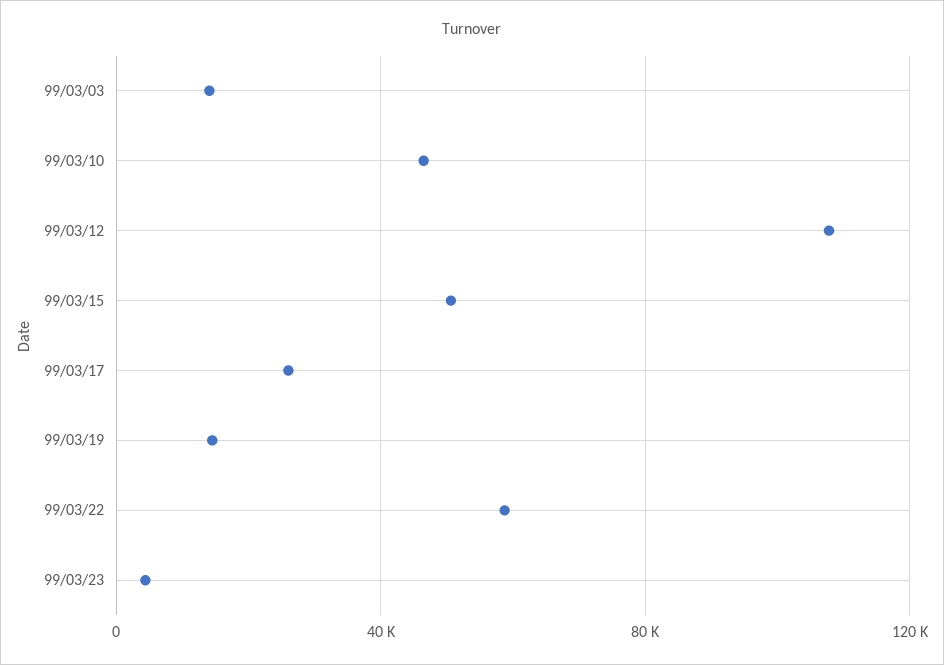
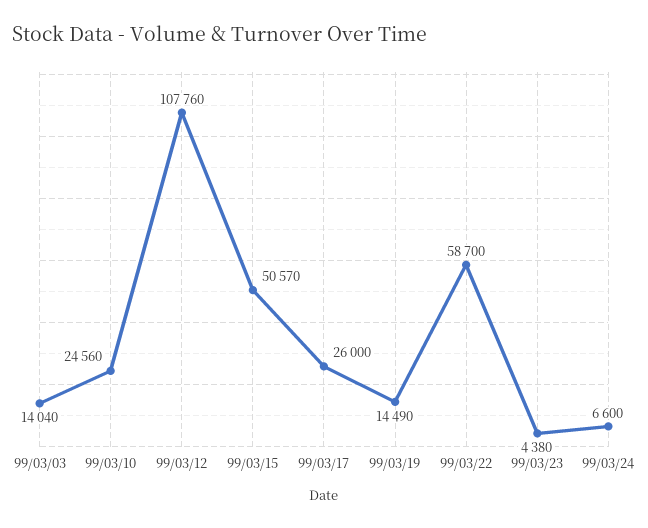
99/03/10: 45000 -> 24560
99/03/24: none -> 6600

